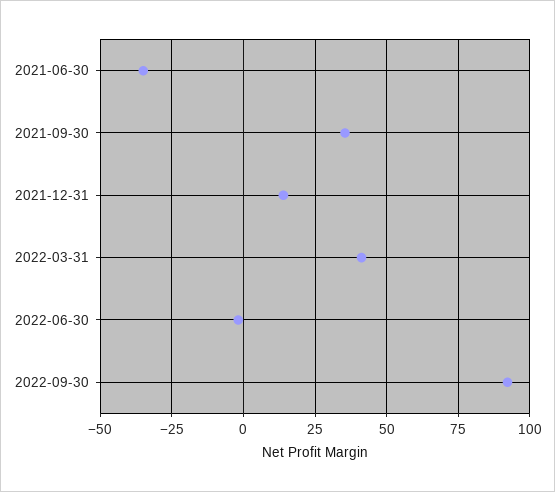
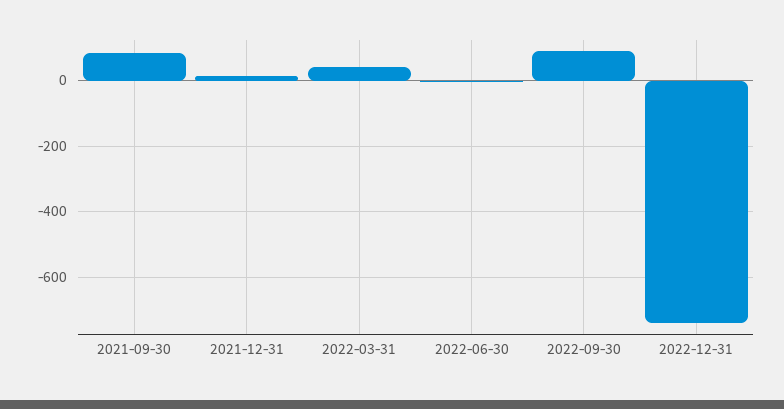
2021-06-30: -35 -> none
2021-09-30: 35 -> 80
2022-12-31: none -> -740

